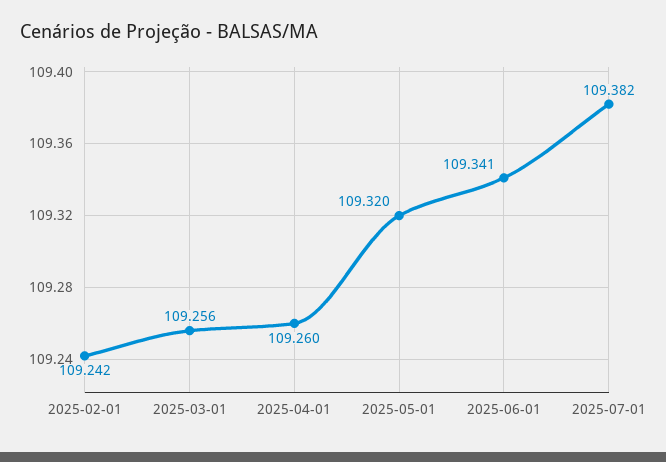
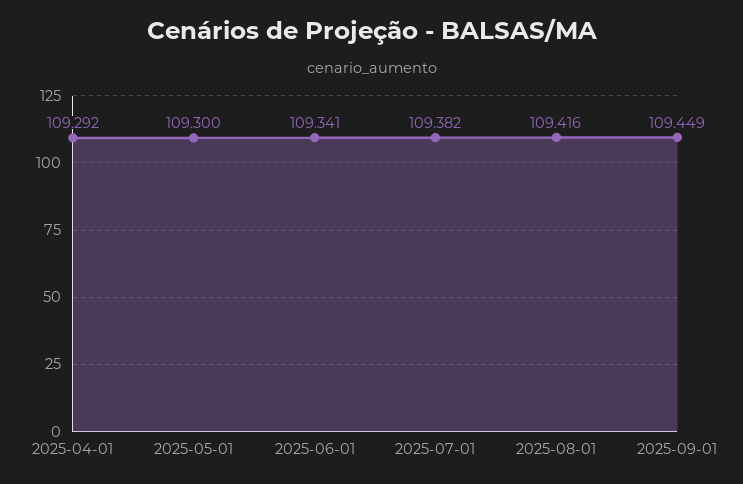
2025-02-01: 109.242 -> none
2025-03-01: 109.256 -> none
2025-04-01: 109.26 -> 109.292
2025-05-01: 109.32 -> 109.3
2025-08-01: none -> 109.416
2025-09-01: none -> 109.449

